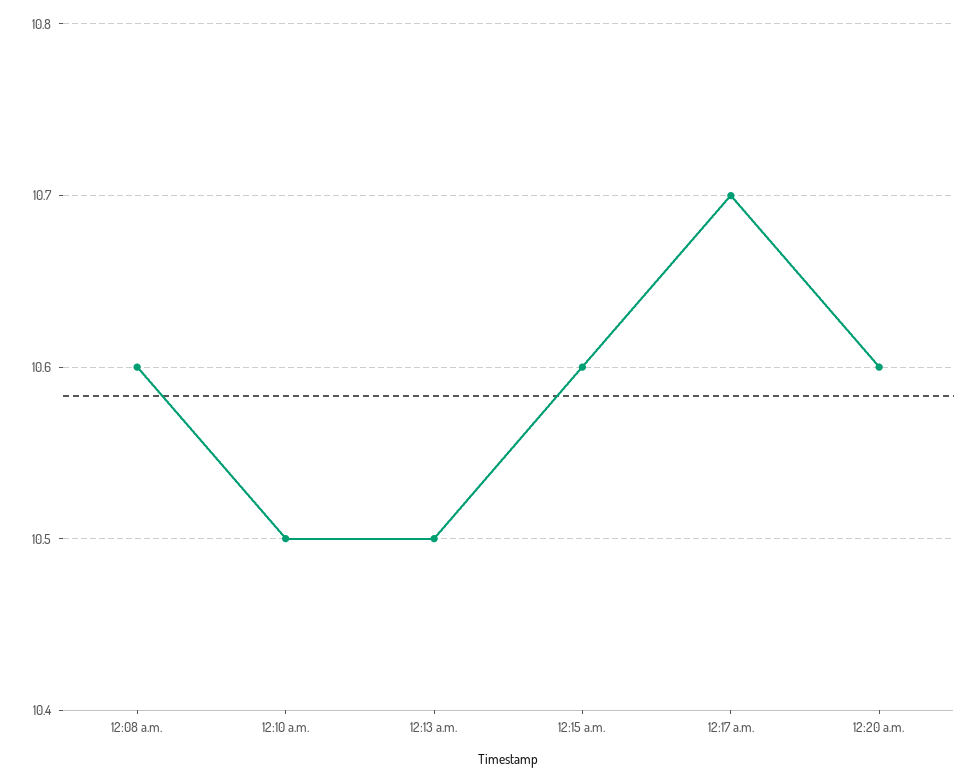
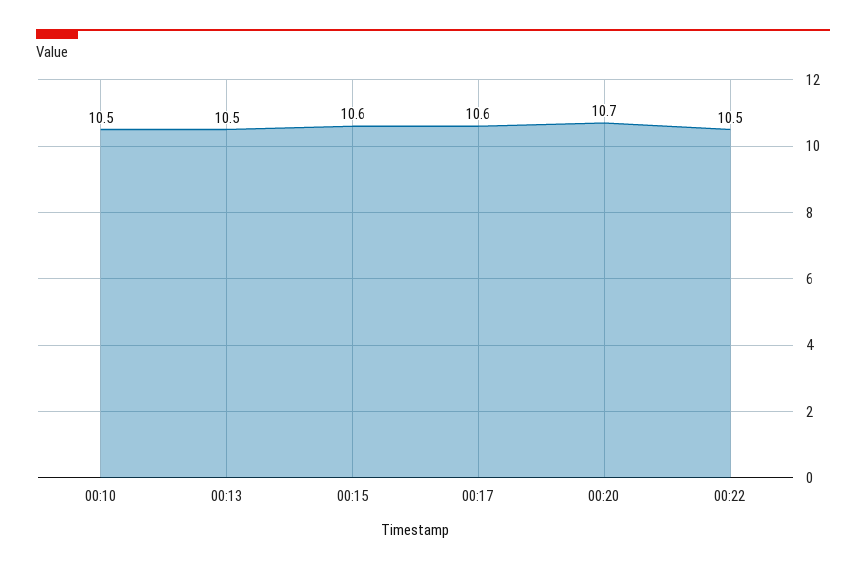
12:08 a.m.: 10.6 -> none
12:17 a.m.: 10.7 -> 10.6
12:20 a.m.: 10.6 -> 10.7
00:22: none -> 10.5

